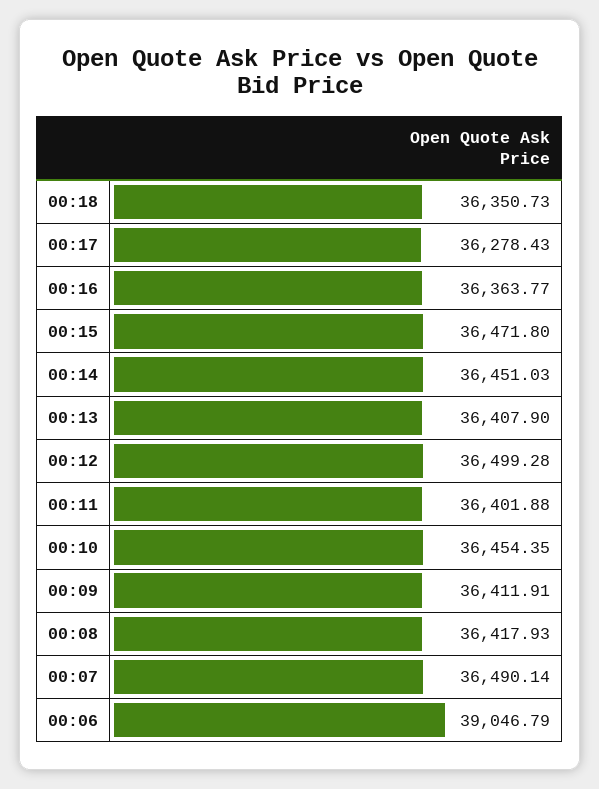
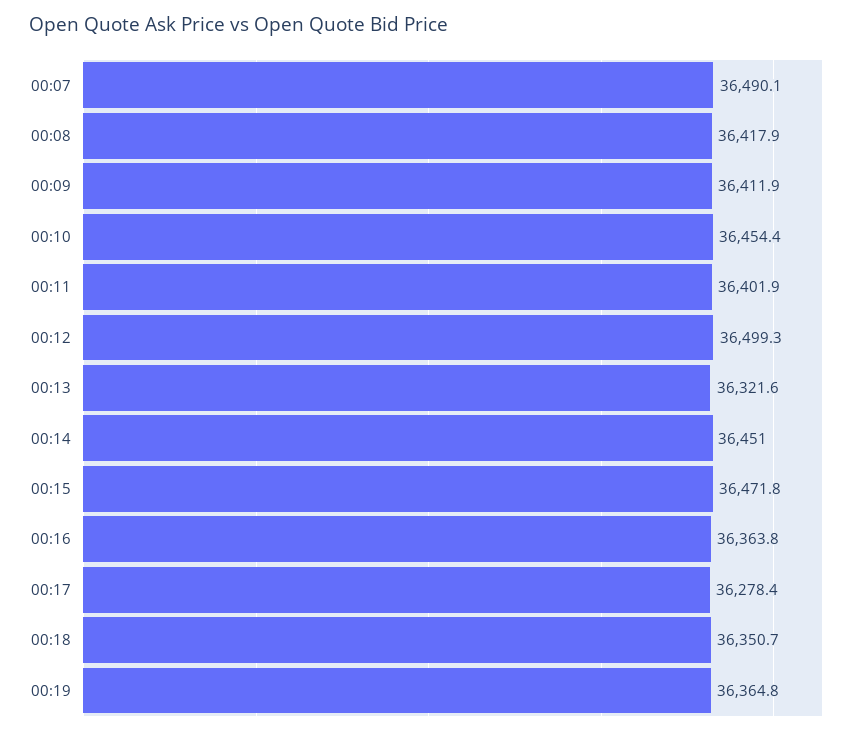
00:13: 36407.9 -> 36321.6
00:06: 39046.79 -> none
00:19: none -> 36364.8

